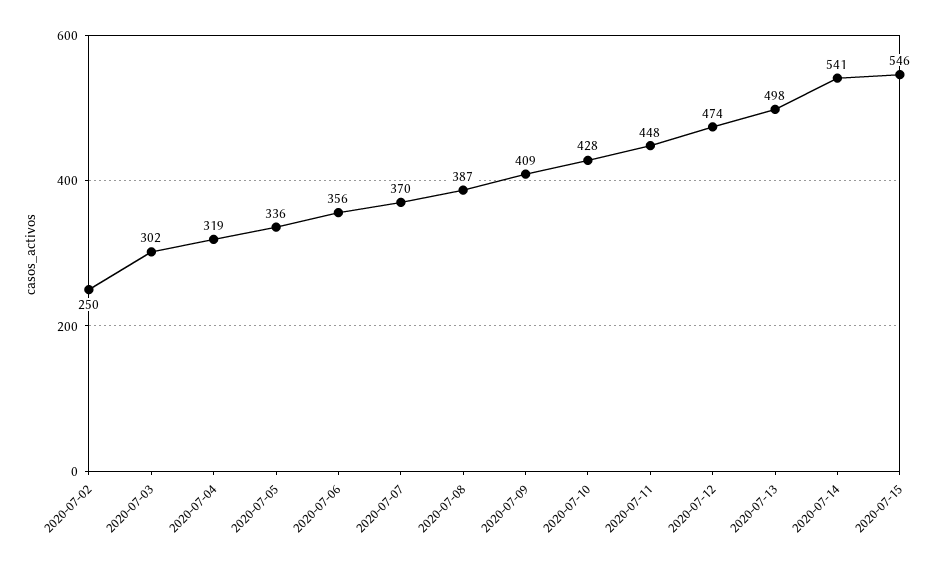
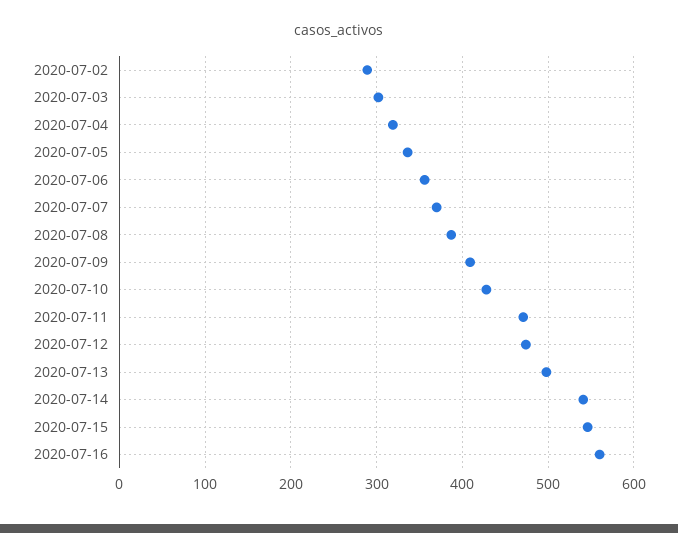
2020-07-02: 250 -> 290
2020-07-11: 448 -> 470
2020-07-16: none -> 560

